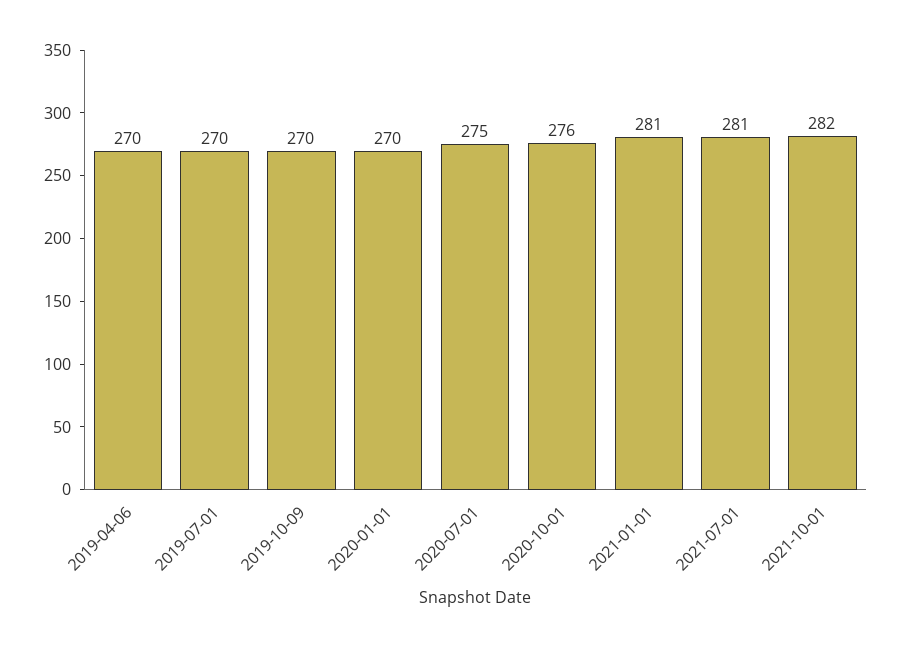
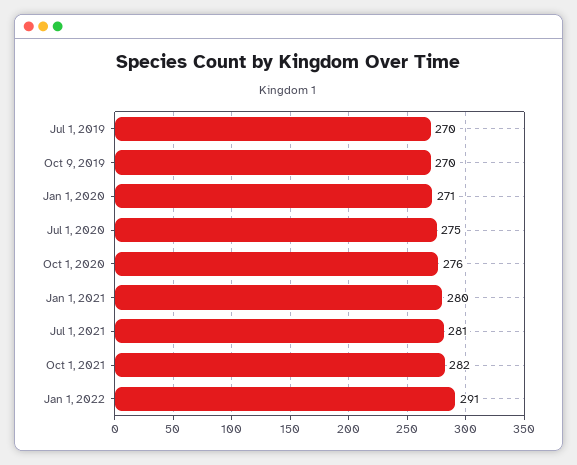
2019-04-06: 270 -> none
2020-01-01: 270 -> 271
2021-01-01: 281 -> 280
Jan 1, 2022: none -> 291

